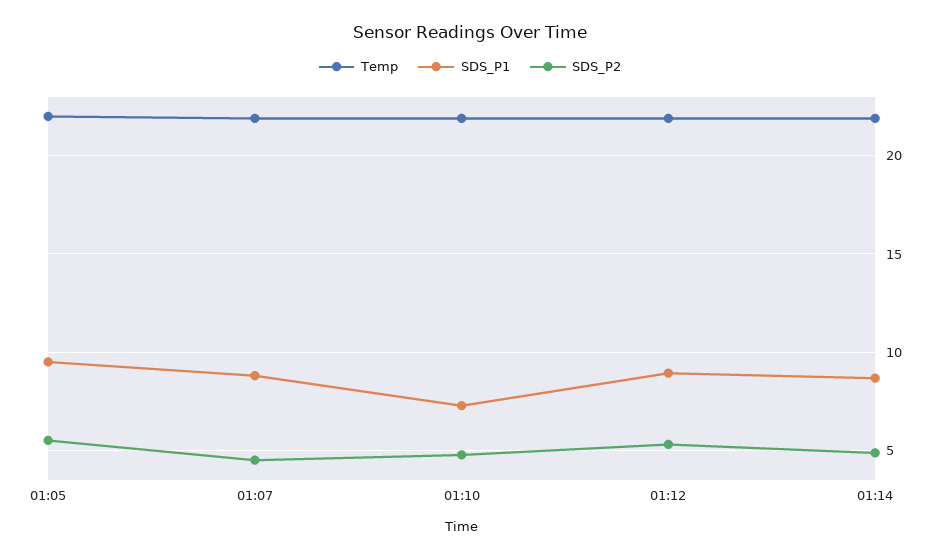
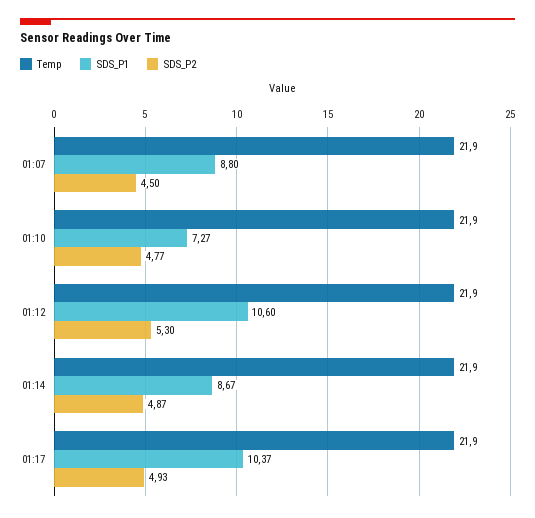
Temp, 01:05: 22 -> none
SDS_P1, 01:05: 9.5 -> none
SDS_P2, 01:05: 5.5 -> none
SDS_P1, 01:12: 9 -> 10.6
Temp, 01:17: none -> 21.9
SDS_P1, 01:17: none -> 10.37
SDS_P2, 01:17: none -> 4.93

